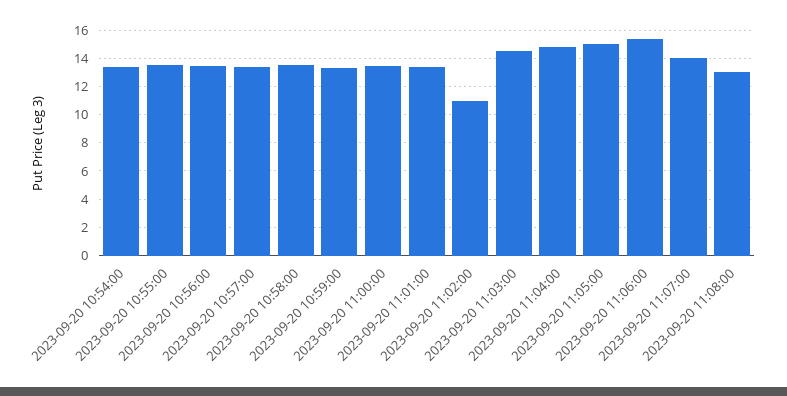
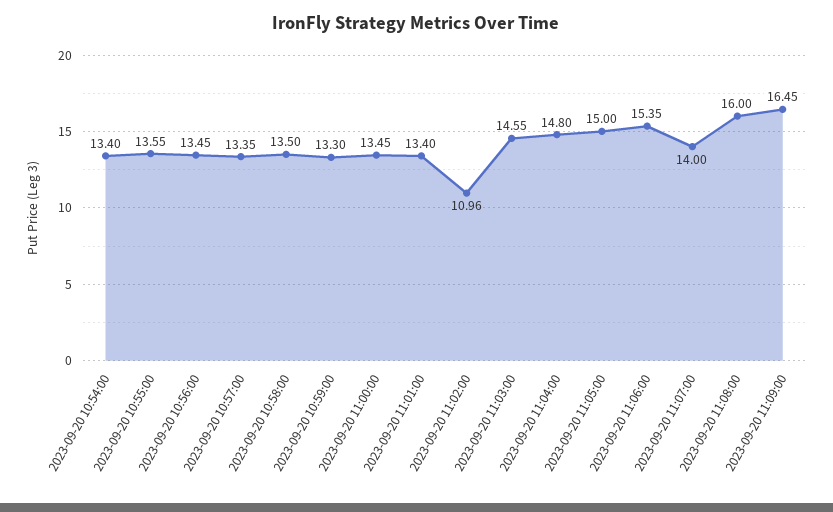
2023-09-20 11:08:00: 13 -> 16
2023-09-20 11:09:00: none -> 16.45

